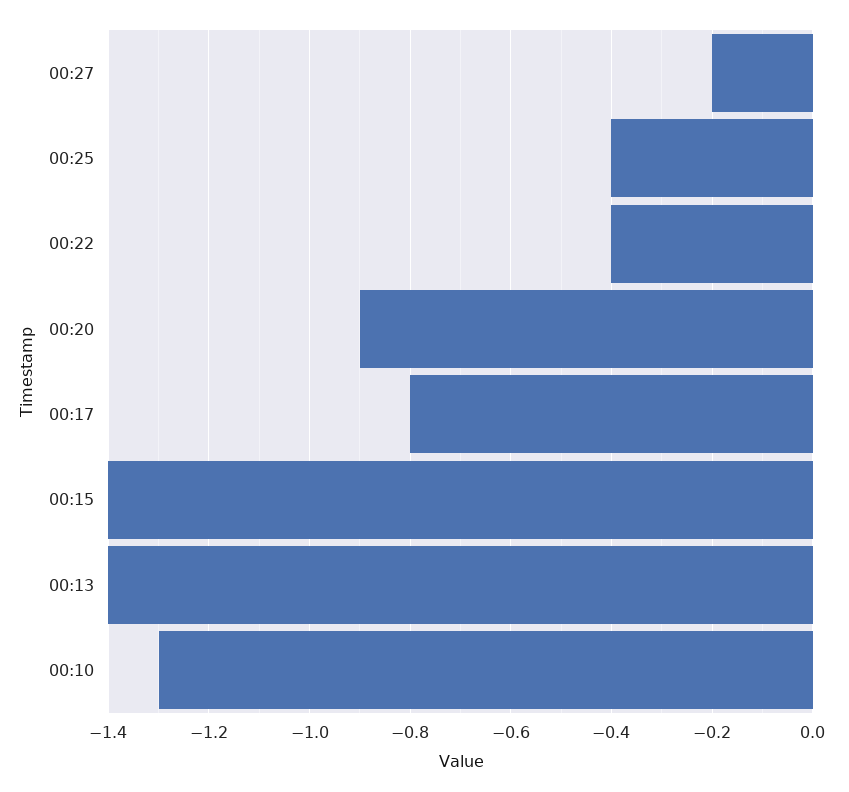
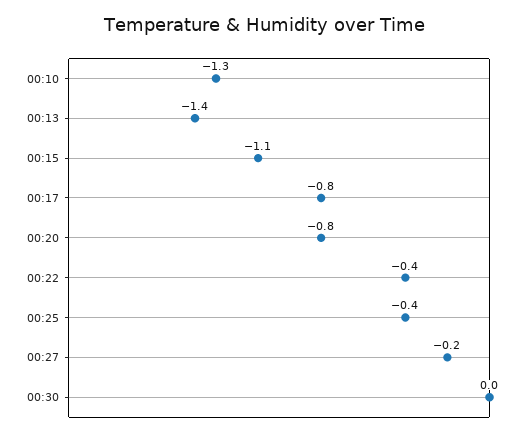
00:20: -0.9 -> -0.8
00:15: -1.4 -> -1.1
00:30: none -> 0

